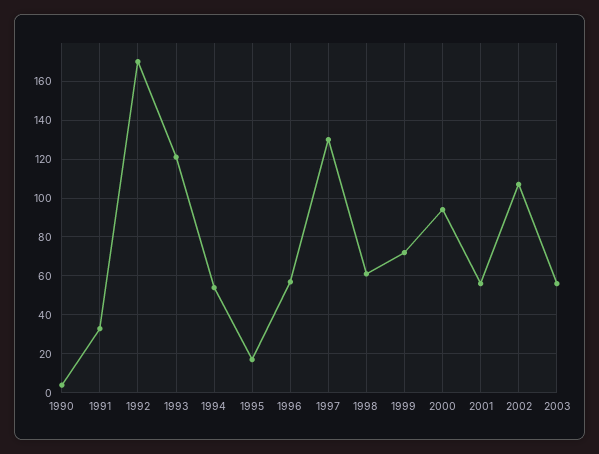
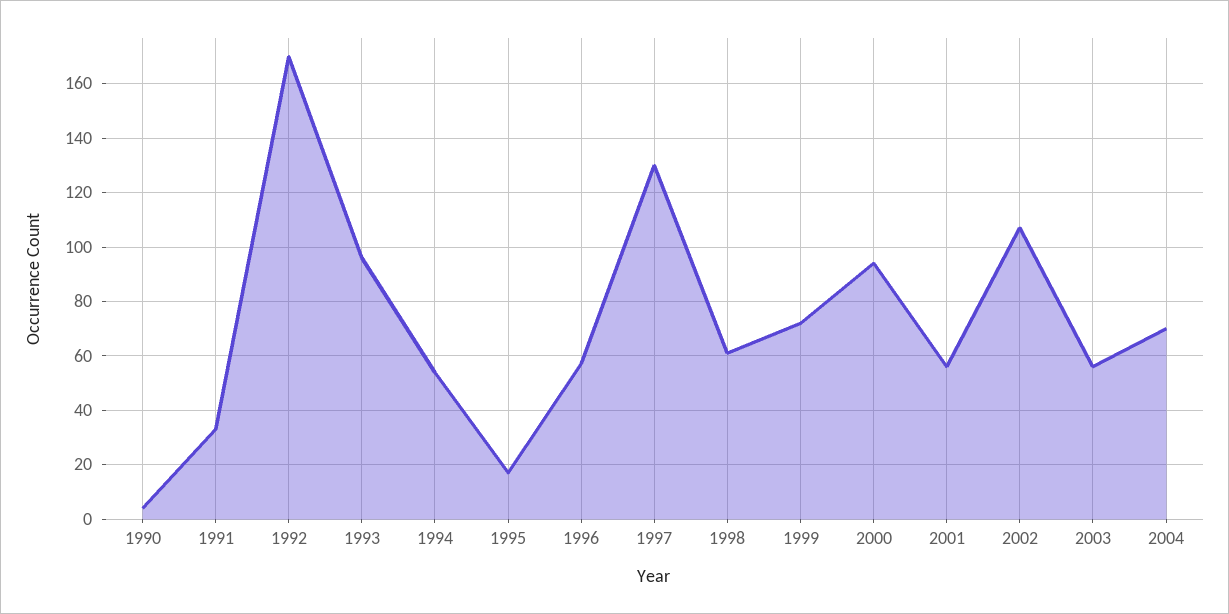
1993: 120 -> 95
2004: none -> 70

